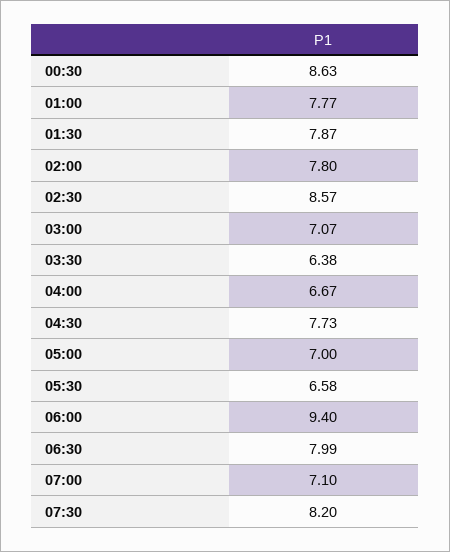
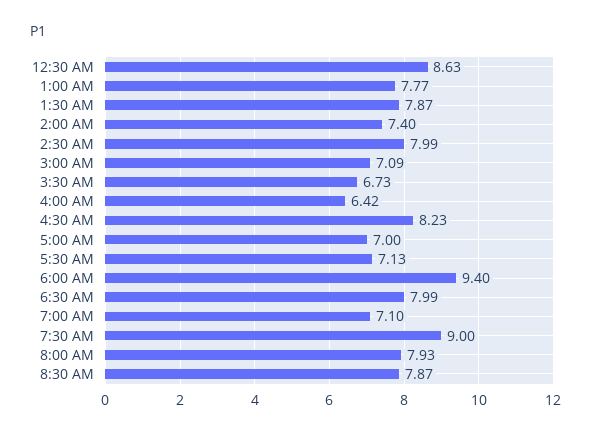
02:00: 7.8 -> 7.4
02:30: 8.57 -> 7.99
03:00: 7.07 -> 7.09
03:30: 6.38 -> 6.73
04:00: 6.67 -> 6.42
04:30: 7.73 -> 8.23
05:30: 6.58 -> 7.13
07:30: 8.2 -> 9
8:00 AM: none -> 7.93
8:30 AM: none -> 7.87

